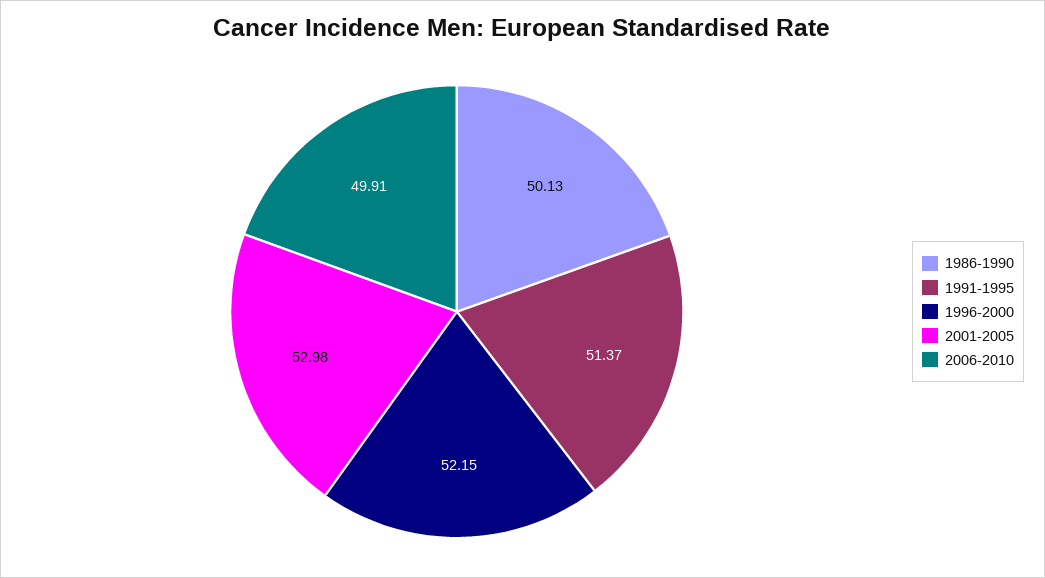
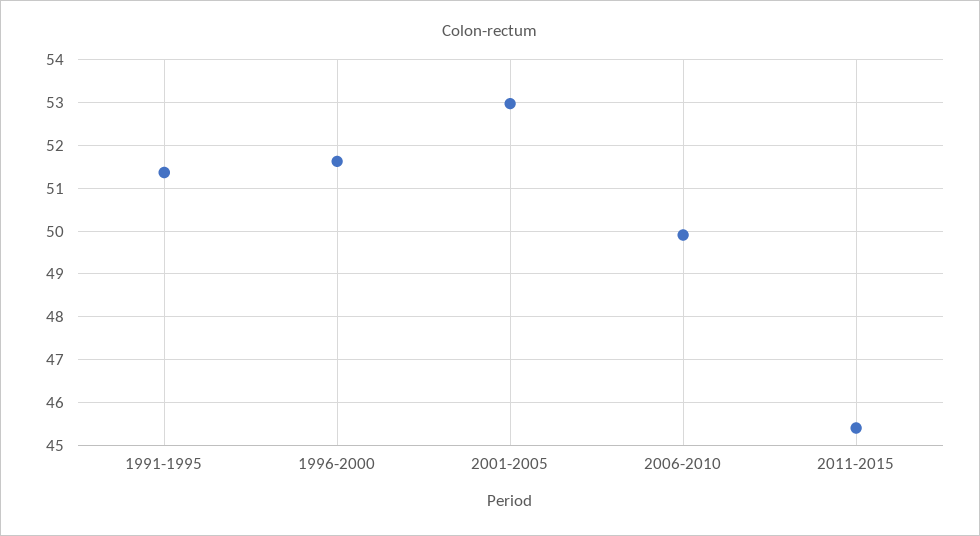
1986-1990: 50.13 -> none
1996-2000: 52.15 -> 51.6
2011-2015: none -> 45.4

